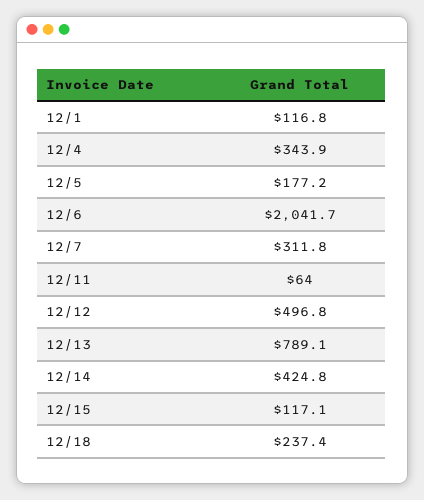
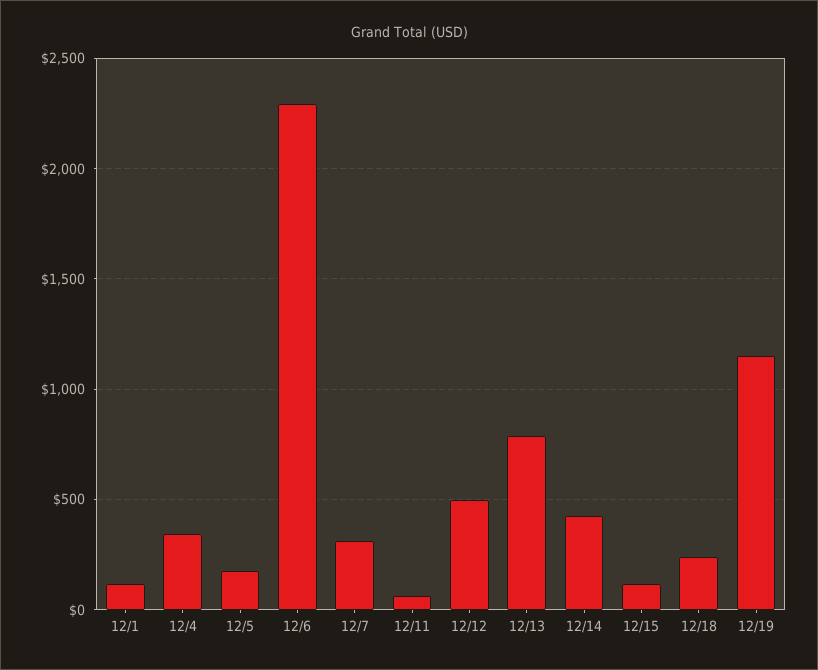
12/6: 2041.7 -> 2300
12/19: none -> 1150

